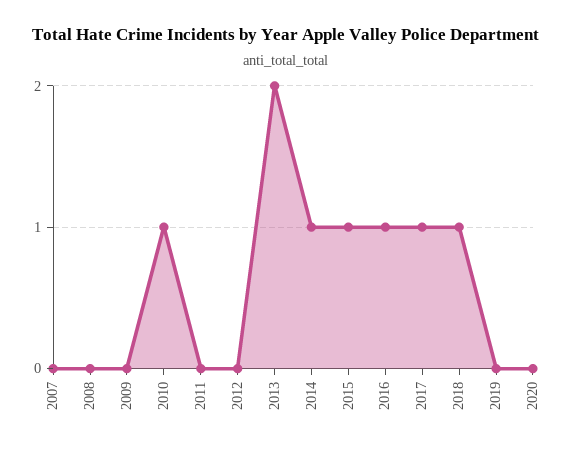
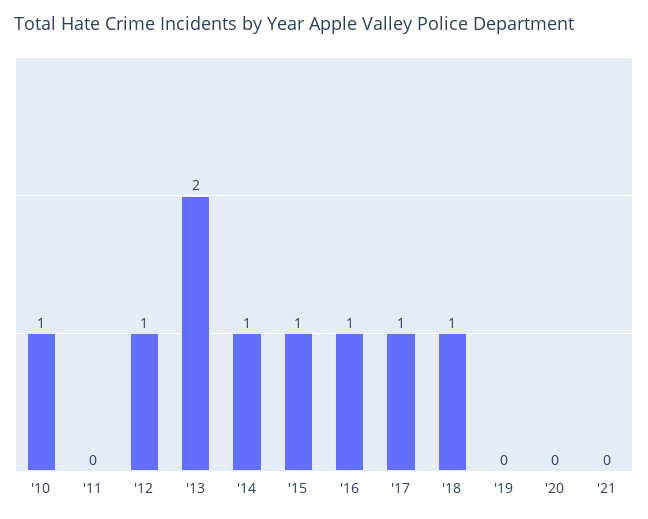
2007: 0 -> none
2008: 0 -> none
2009: 0 -> none
2012: 0 -> 1
'21: none -> 0

